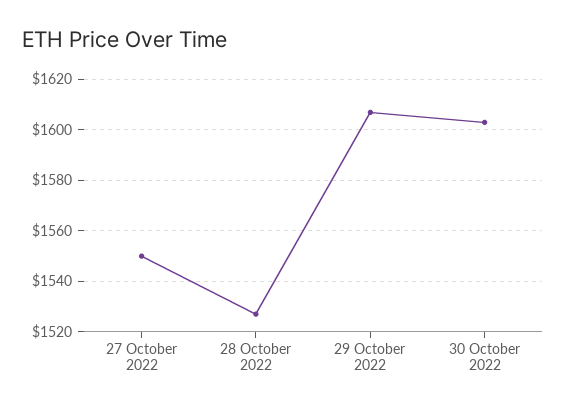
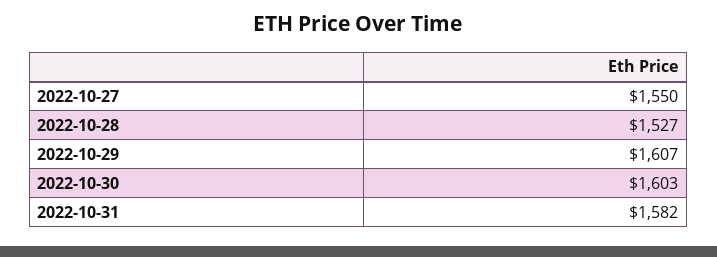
2022-10-31: none -> 1582

